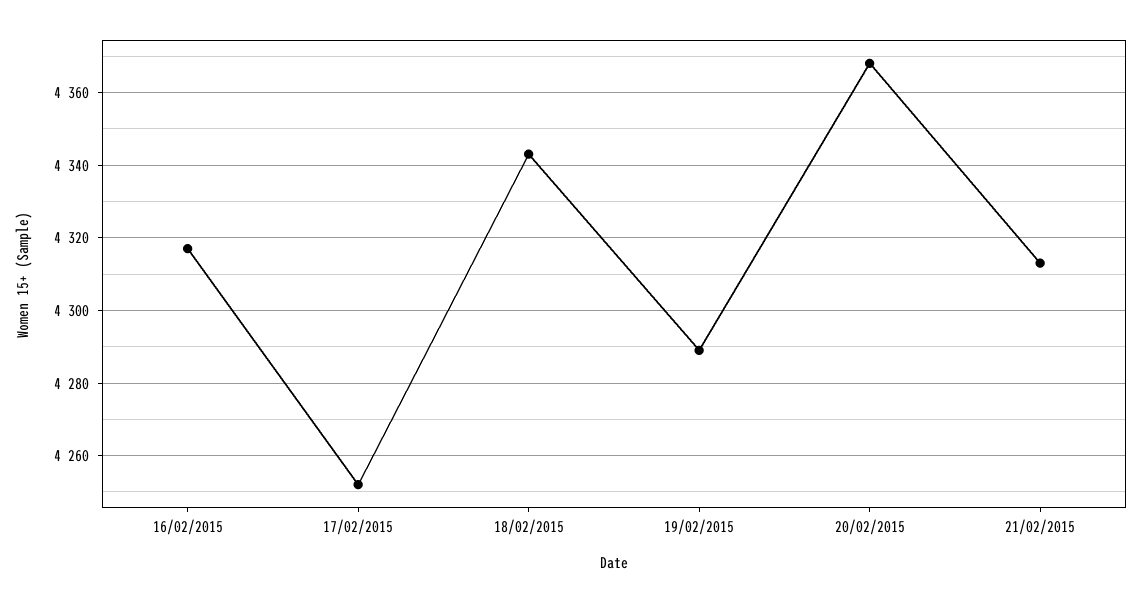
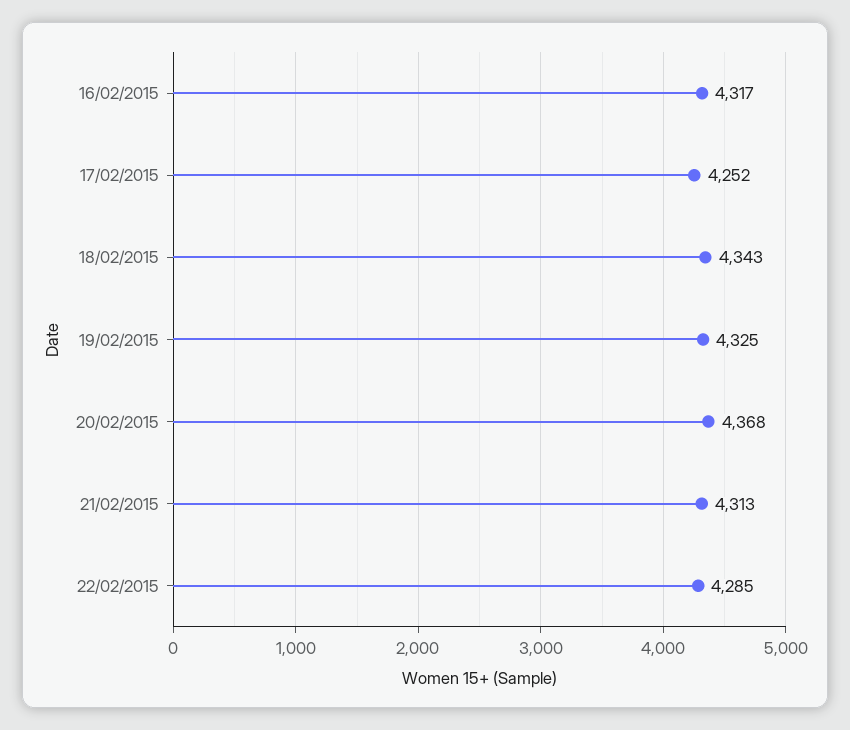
19/02/2015: 4290 -> 4325
22/02/2015: none -> 4285

